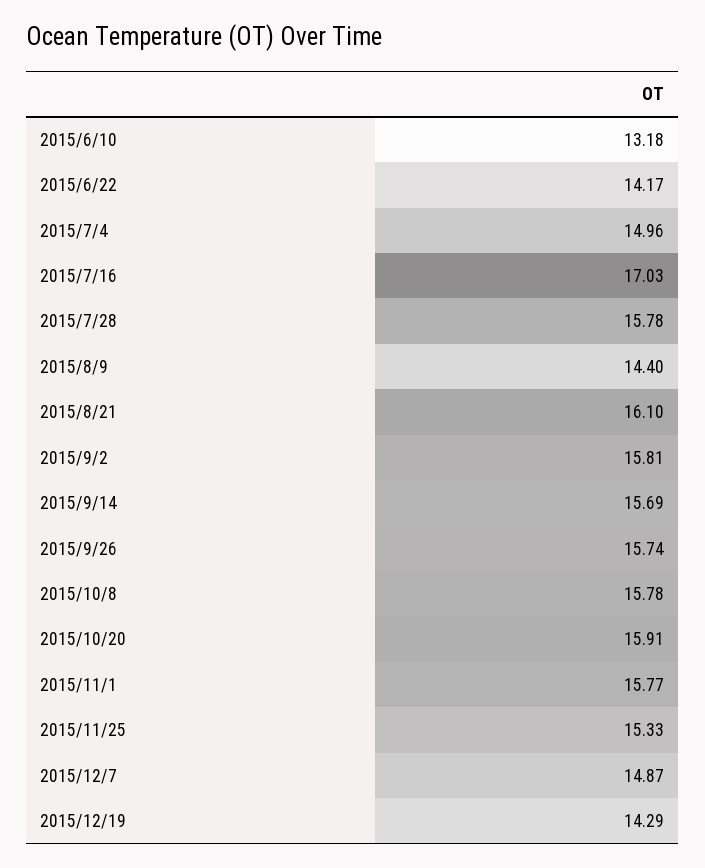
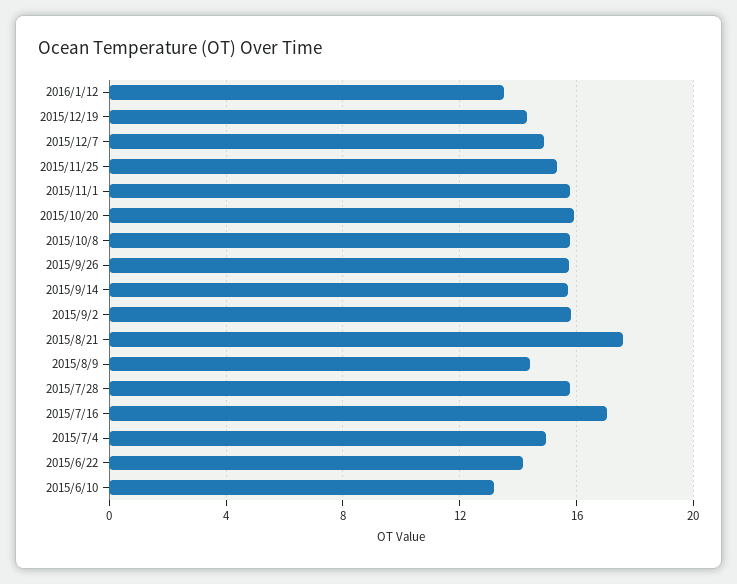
2015/8/21: 16.1 -> 17.5
2016/1/12: none -> 13.5

